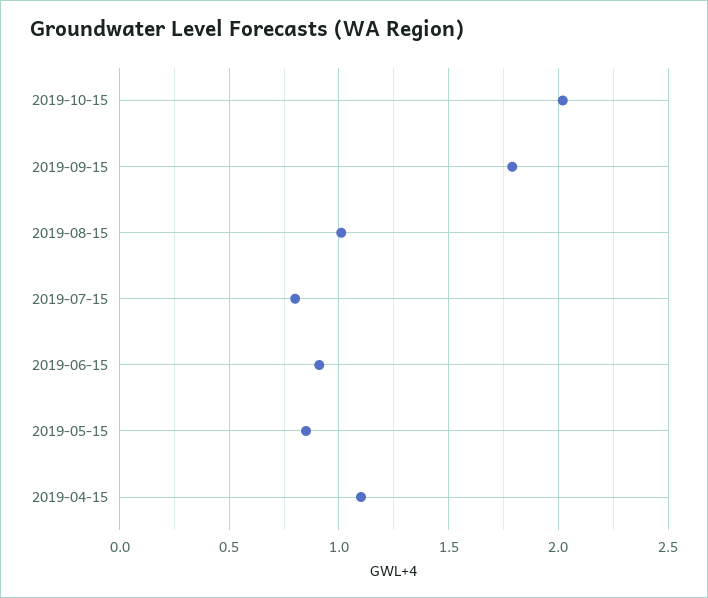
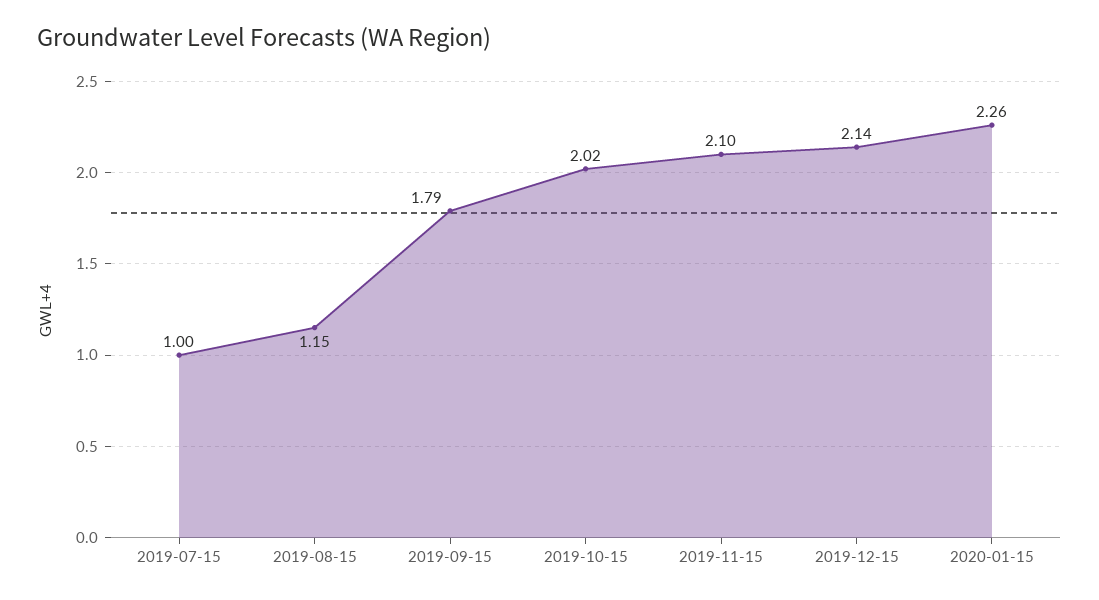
2019-08-15: 1 -> 1.15
2019-07-15: 0.8 -> 1
2019-06-15: 0.9 -> none
2019-05-15: 0.85 -> none
2019-04-15: 1.1 -> none
2019-11-15: none -> 2.1
2019-12-15: none -> 2.14
2020-01-15: none -> 2.26

